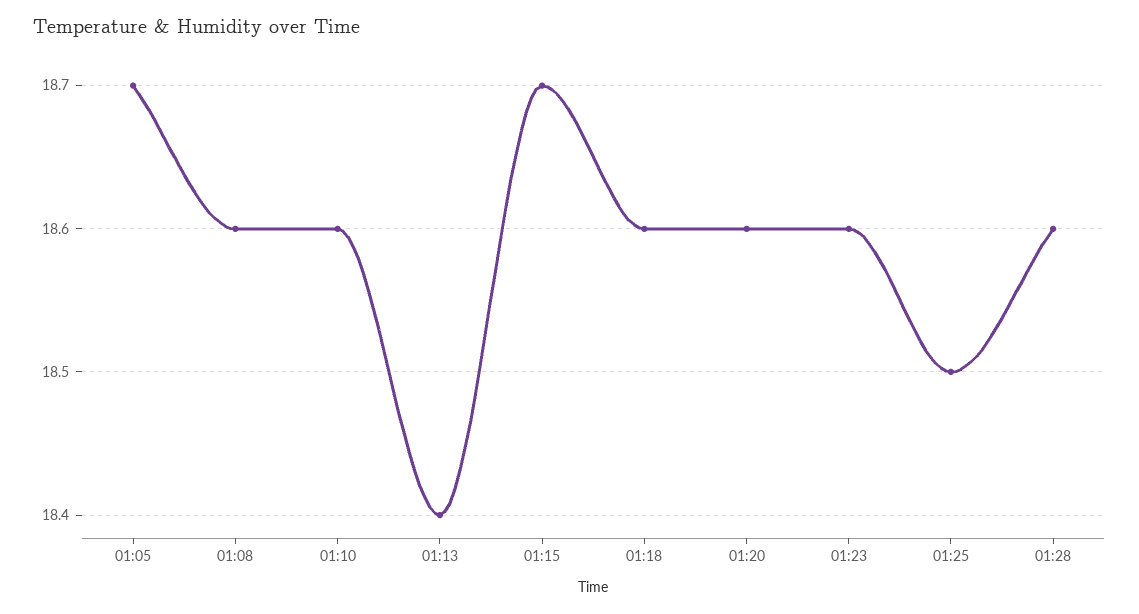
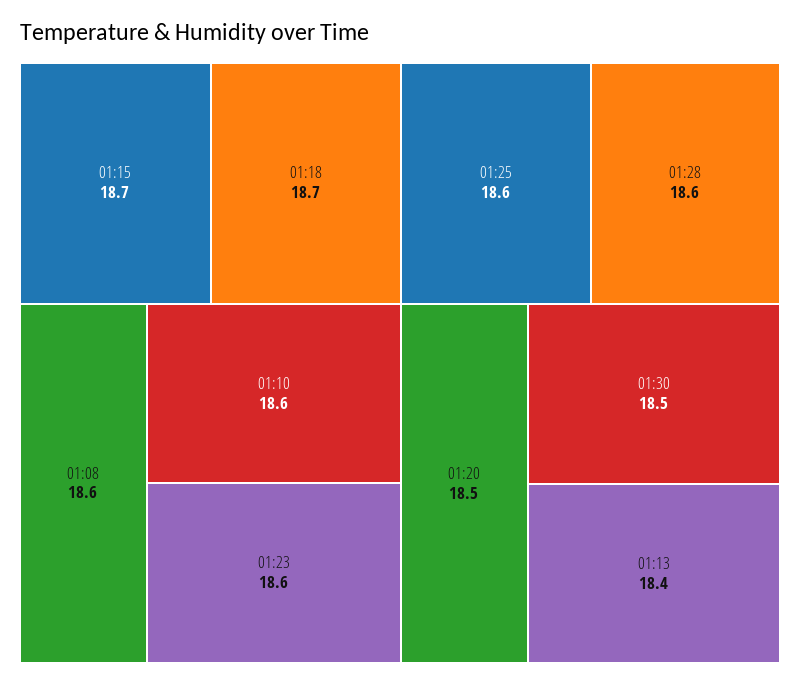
01:05: 18.7 -> none
01:18: 18.6 -> 18.7
01:20: 18.6 -> 18.5
01:25: 18.5 -> 18.6
01:30: none -> 18.5

